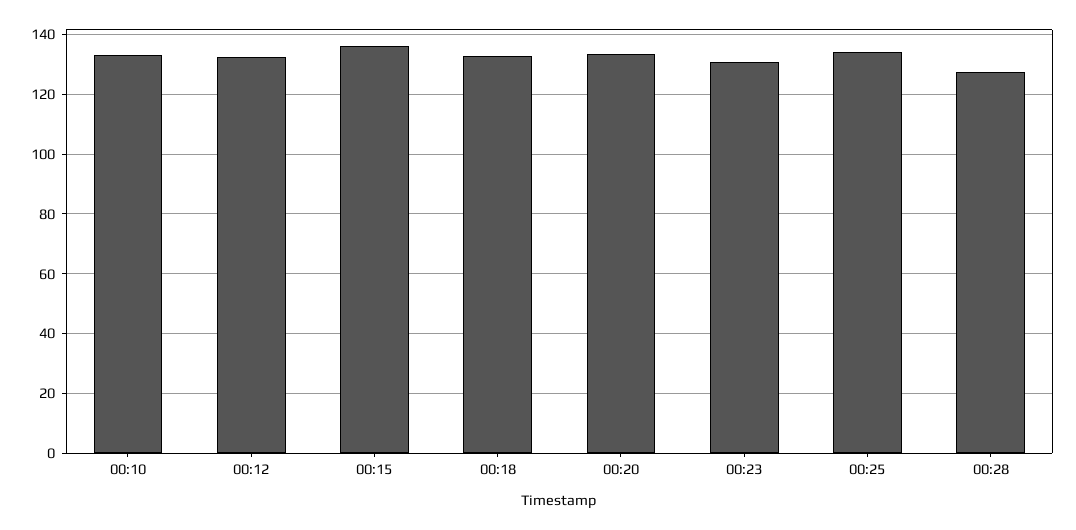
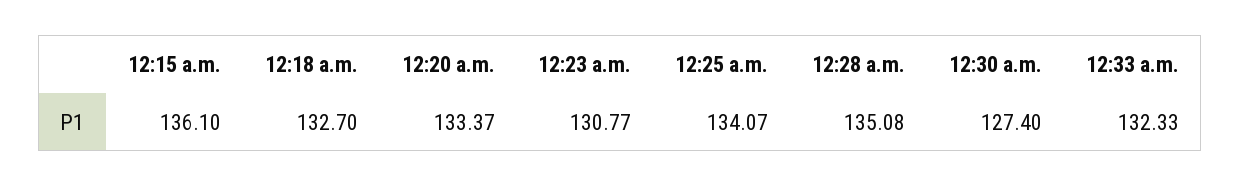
00:10: 132.5 -> none
00:12: 132.5 -> none
00:28: 127.5 -> 135.08
12:30 a.m.: none -> 127.4
12:33 a.m.: none -> 132.33

